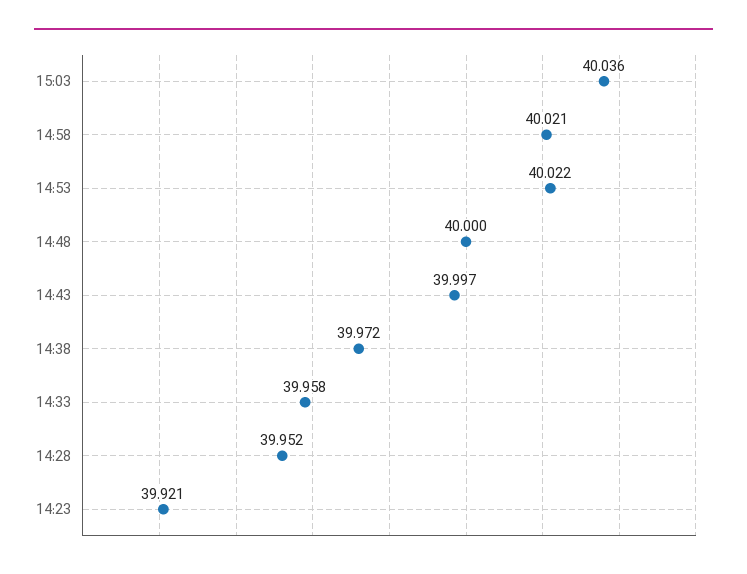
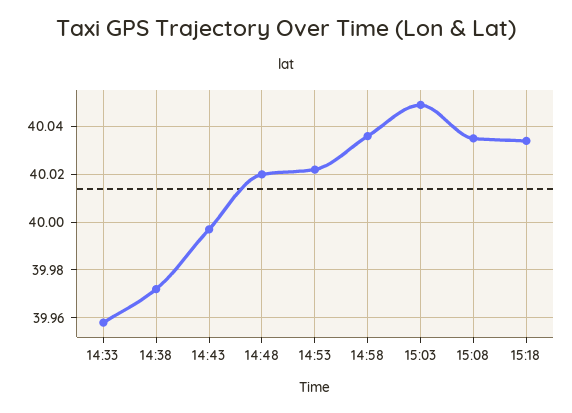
15:03: 40.036 -> 40.05
14:58: 40.021 -> 40.035
14:48: 40 -> 40.02
14:28: 39.952 -> none
14:23: 39.921 -> none
15:08: none -> 40.035
15:18: none -> 40.035

